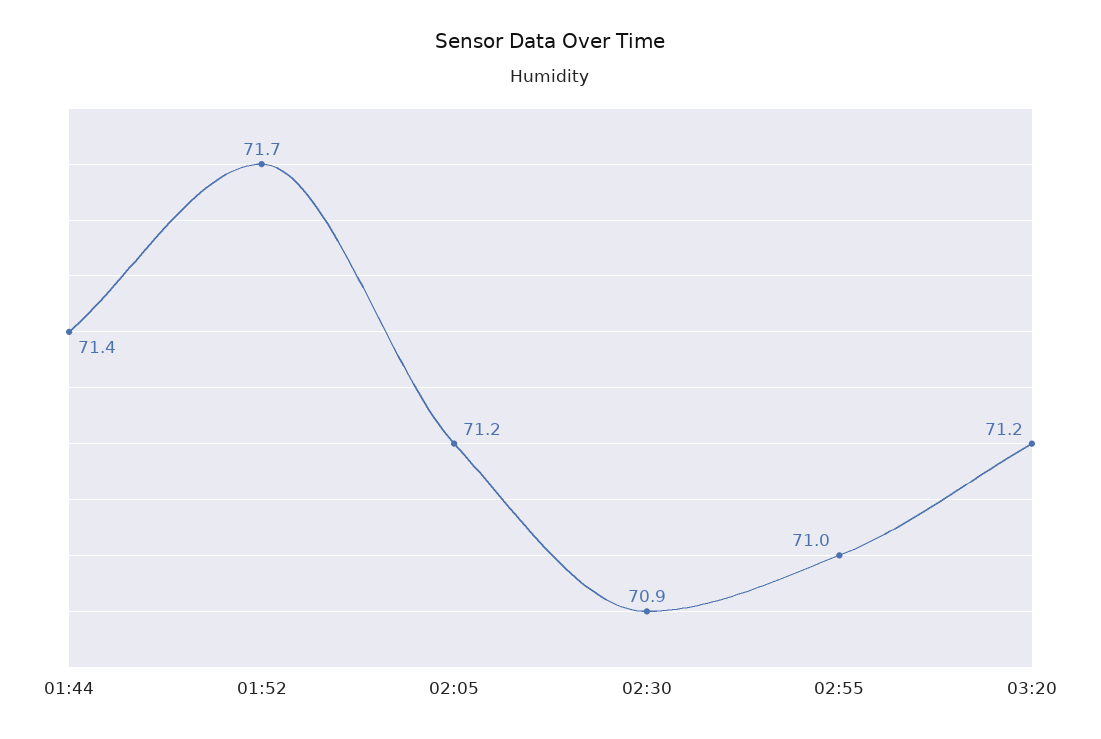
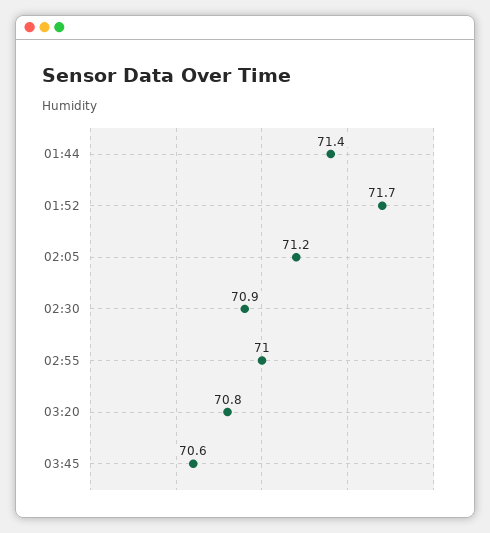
03:20: 71.2 -> 70.8
03:45: none -> 70.6

